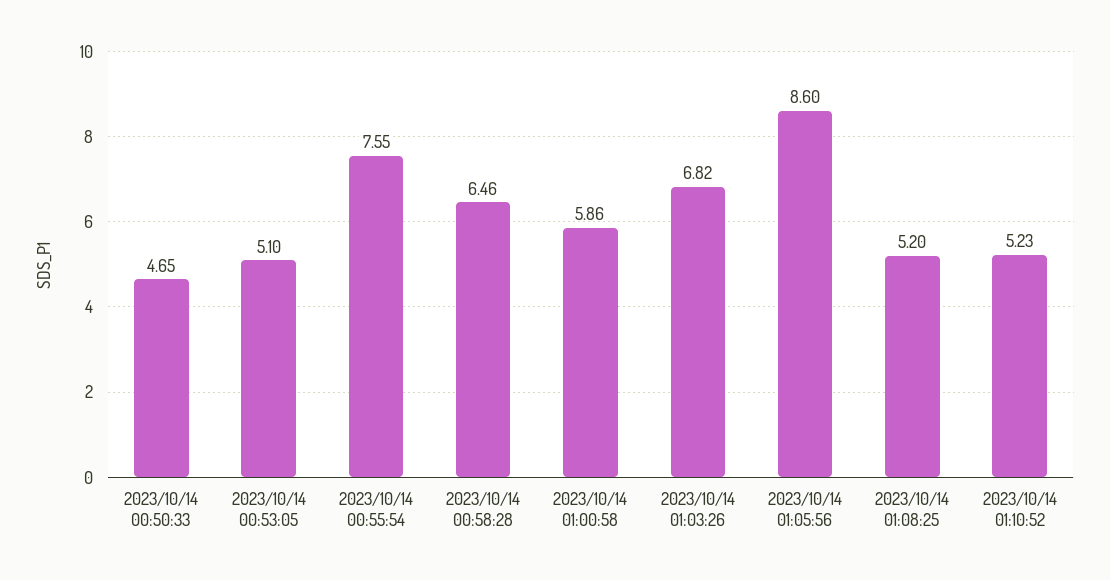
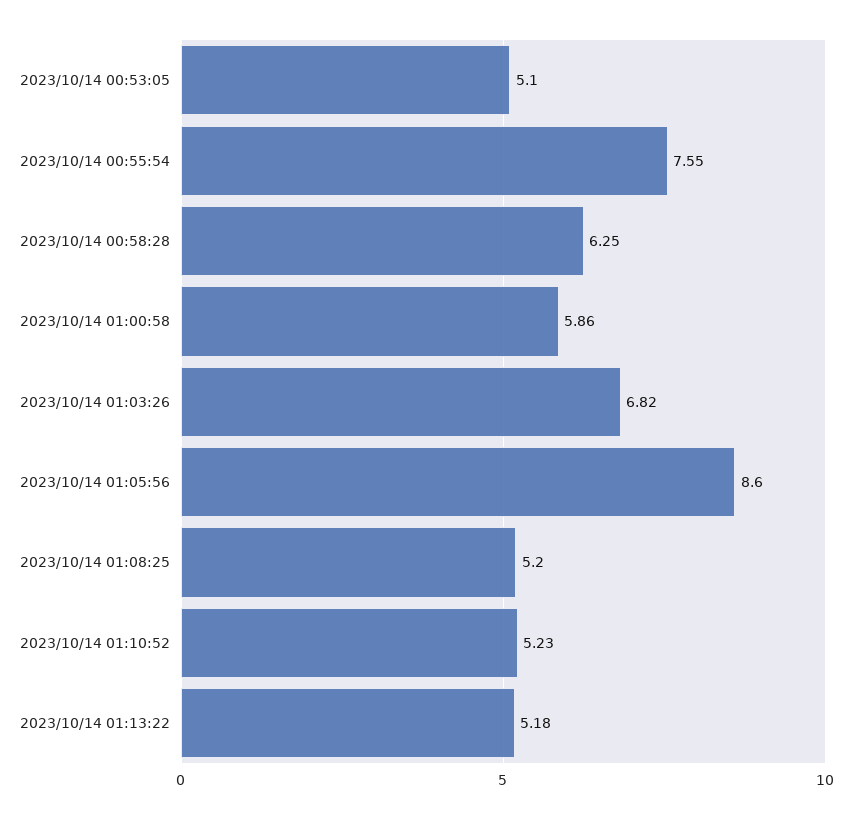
2023/10/14 00:50:33: 4.65 -> none
2023/10/14 00:58:28: 6.46 -> 6.25
2023/10/14 01:13:22: none -> 5.18

